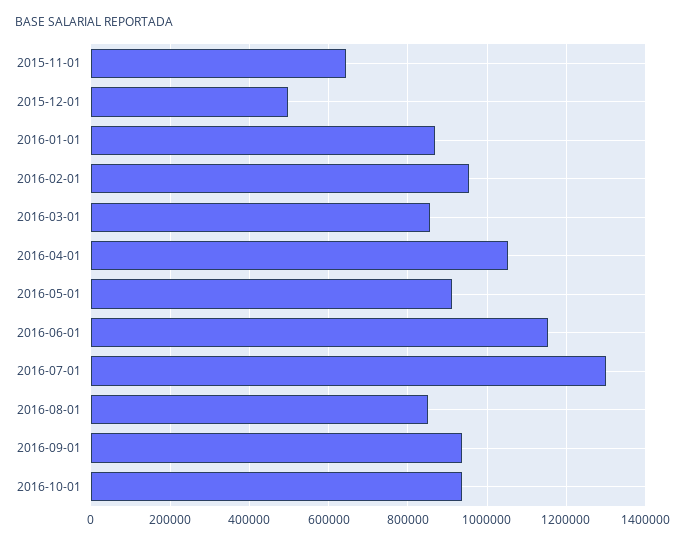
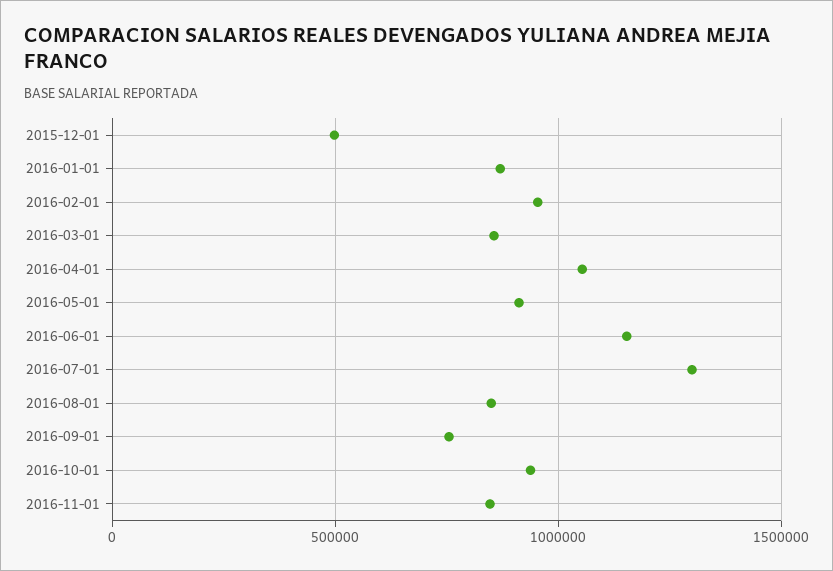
2015-11-01: 640000 -> none
2016-09-01: 940000 -> 750000
2016-11-01: none -> 850000

